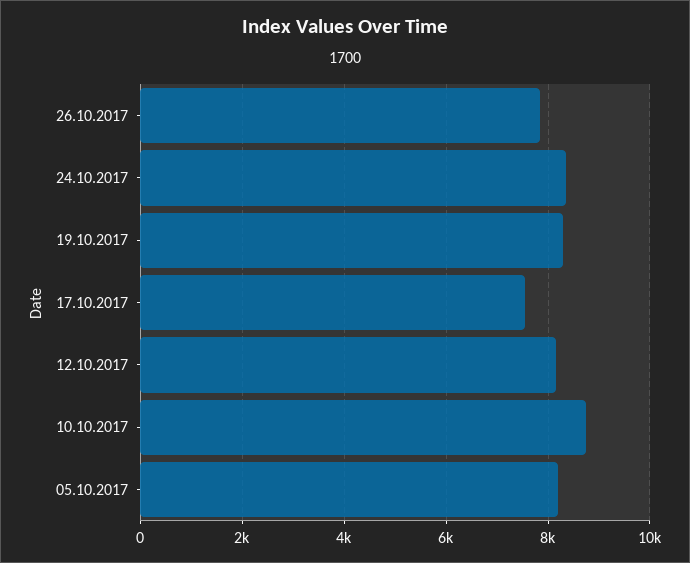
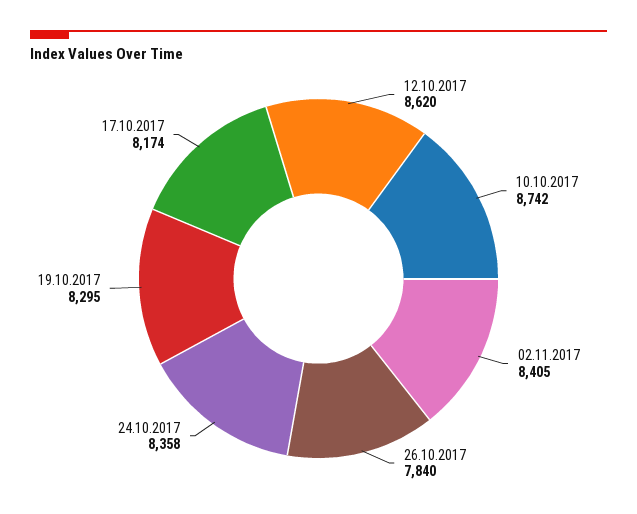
17.10.2017: 7600 -> 8174
12.10.2017: 8200 -> 8620
05.10.2017: 8200 -> none
02.11.2017: none -> 8405

